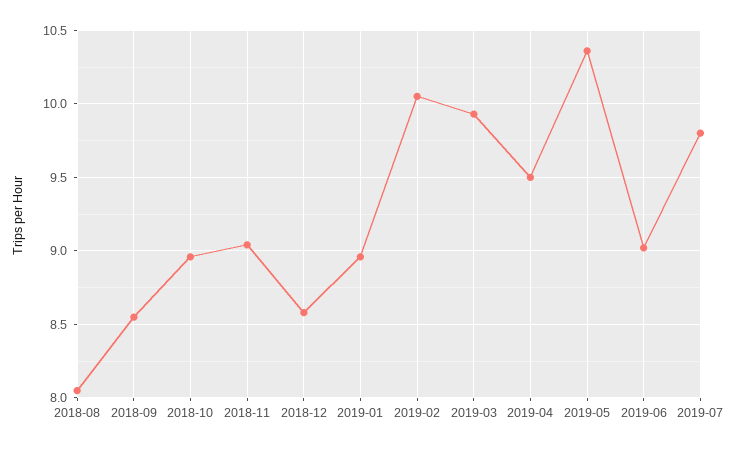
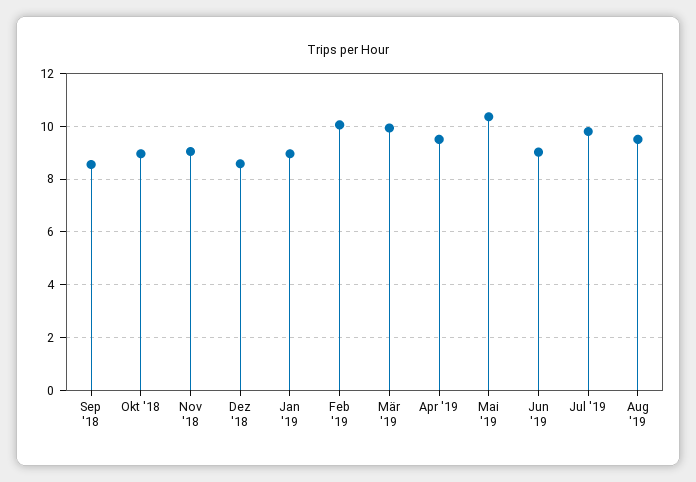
2018-08: 8.05 -> none
Aug '19: none -> 9.5

